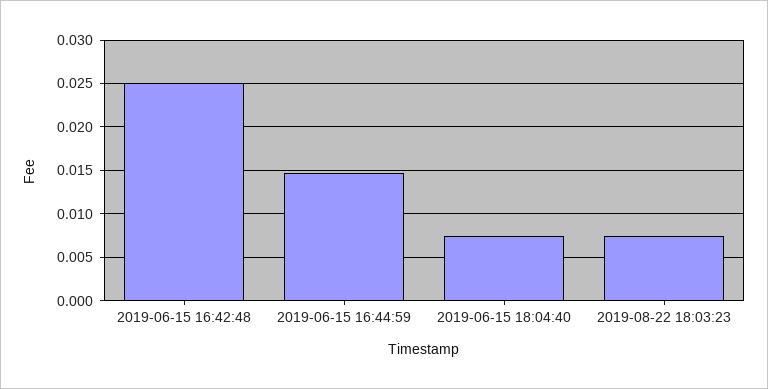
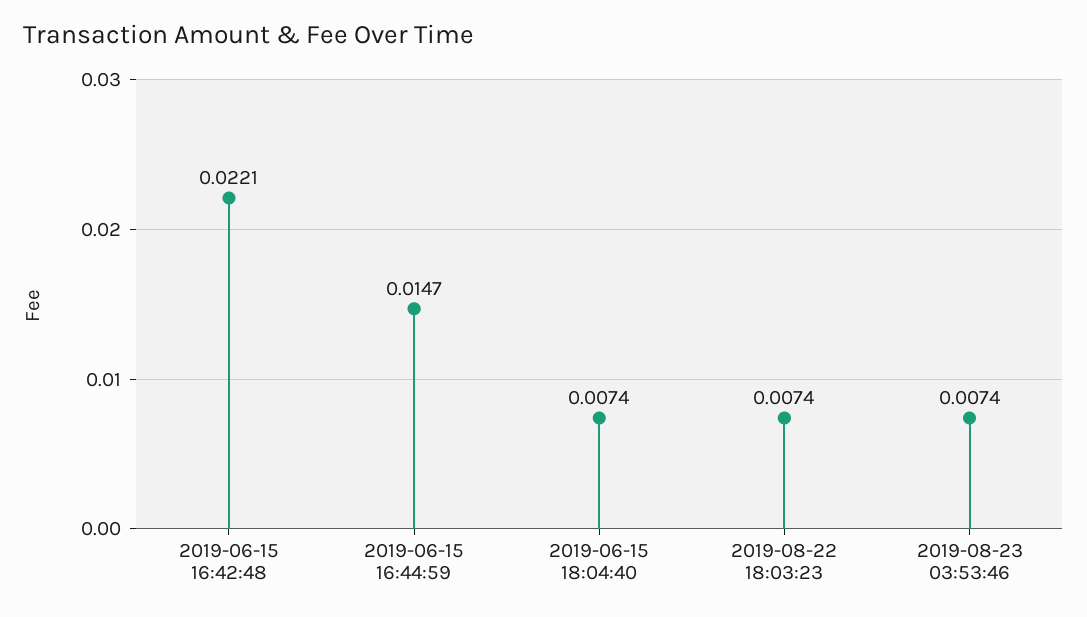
2019-06-15 16:42:48: 0.025 -> 0.0221
2019-08-23 03:53:46: none -> 0.0074

